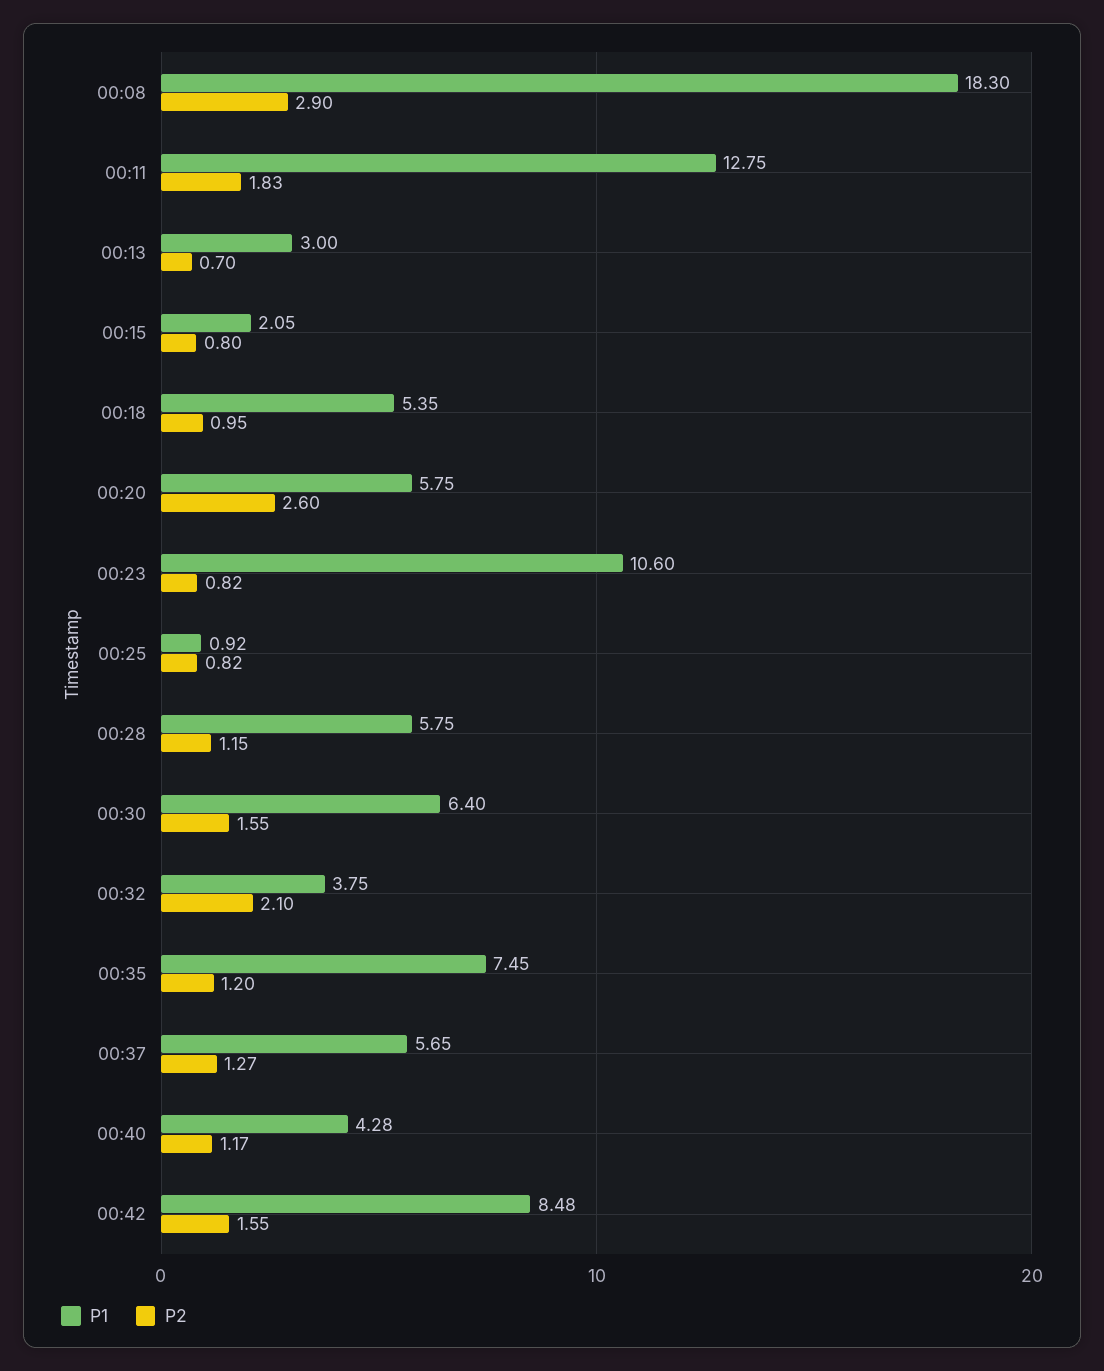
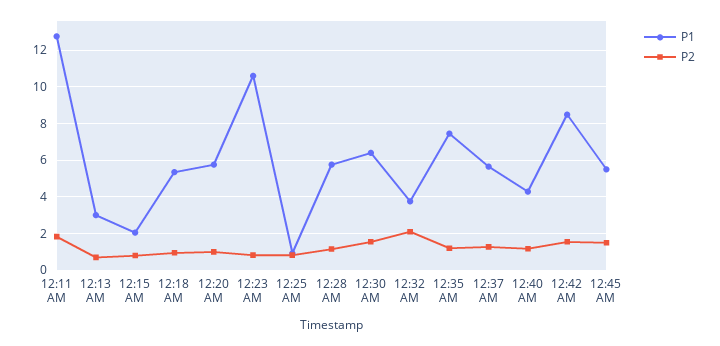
P1, 00:08: 18.3 -> none
P2, 00:08: 2.9 -> none
P2, 00:20: 2.6 -> 1
P1, 12:45 AM: none -> 5.5
P2, 12:45 AM: none -> 1.5

